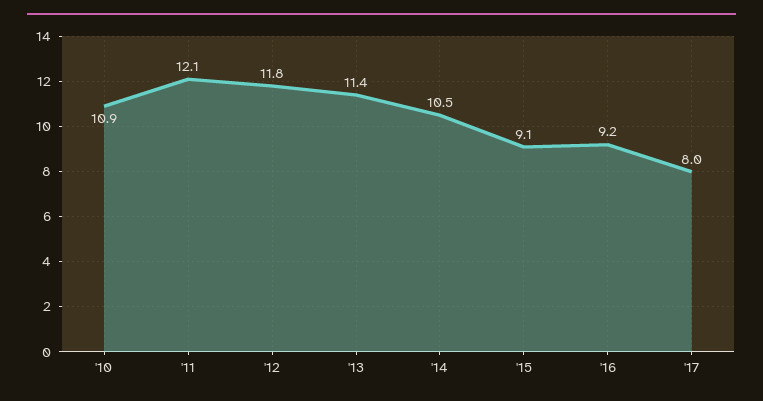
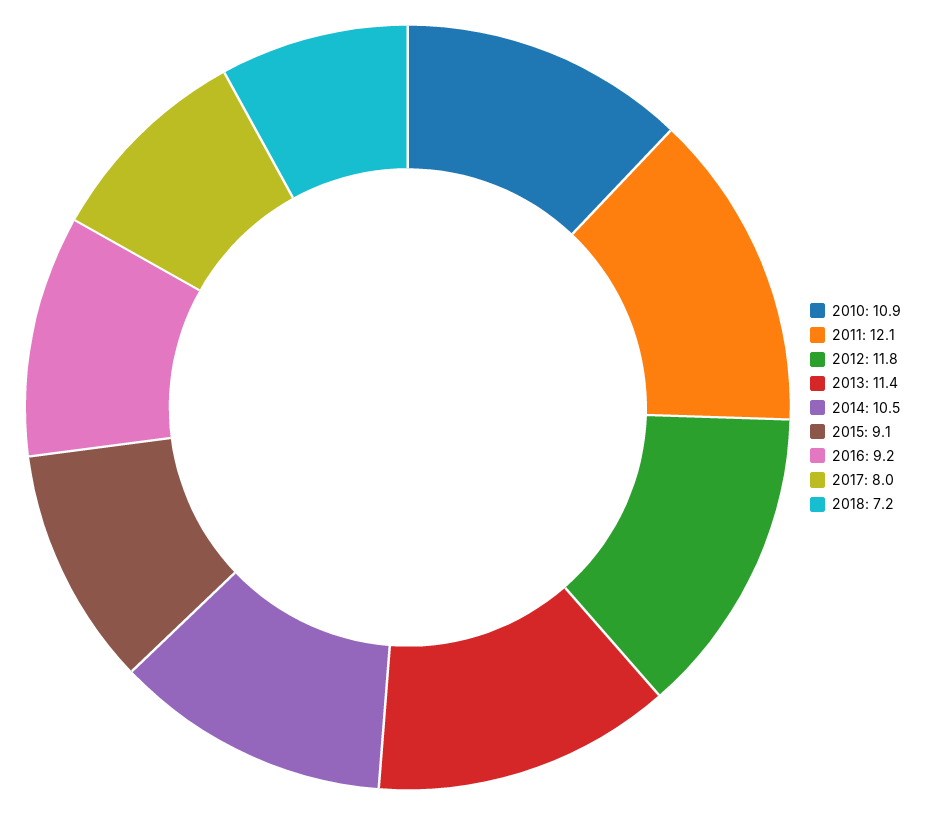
2018: none -> 7.2

